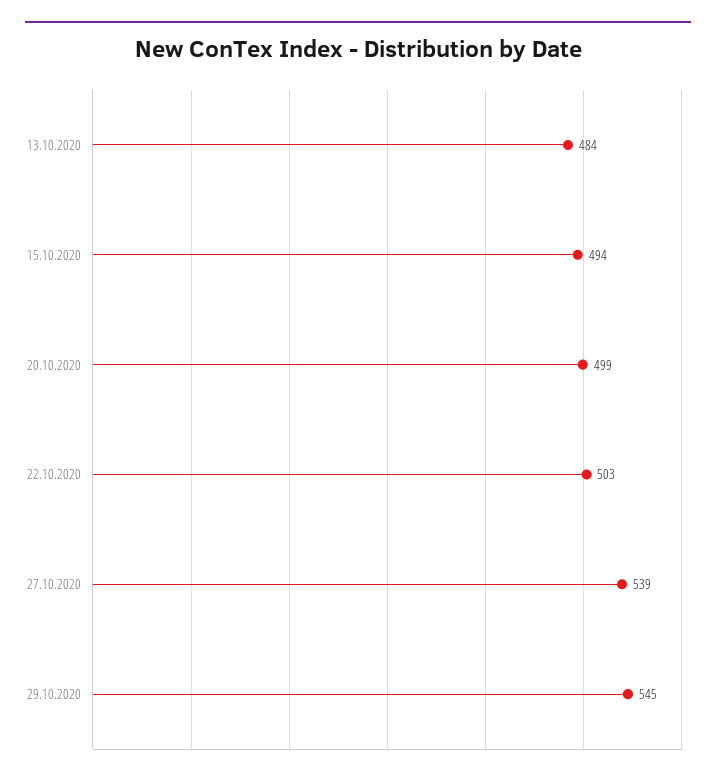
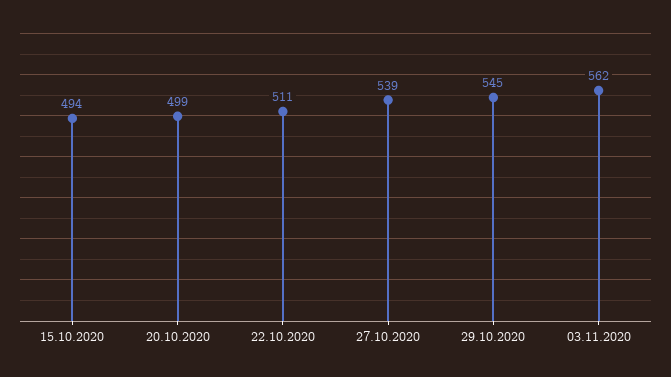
13.10.2020: 484 -> none
22.10.2020: 503 -> 511
03.11.2020: none -> 562

